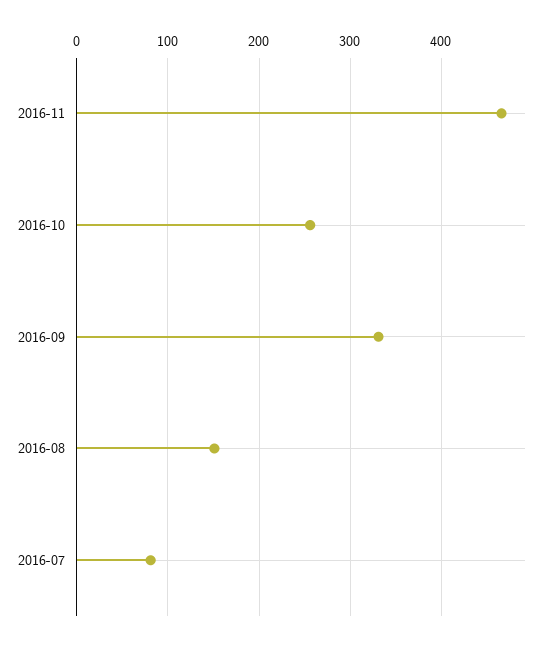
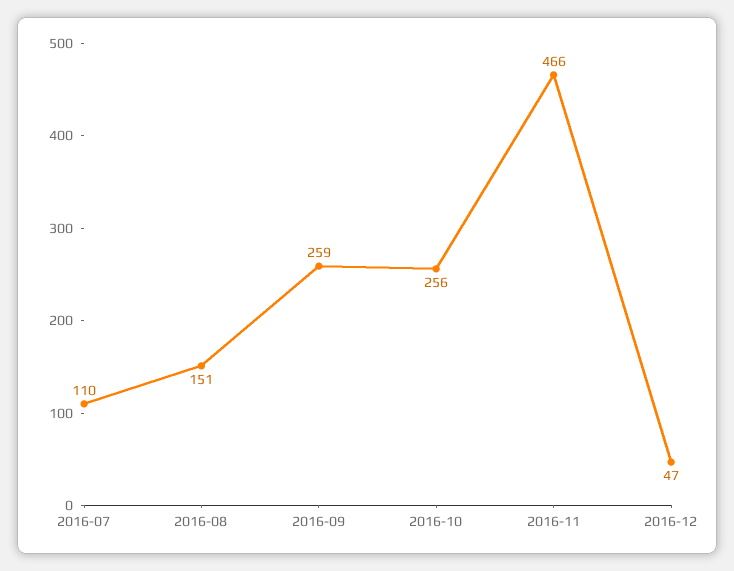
2016-09: 330 -> 259
2016-07: 80 -> 110
2016-12: none -> 47

